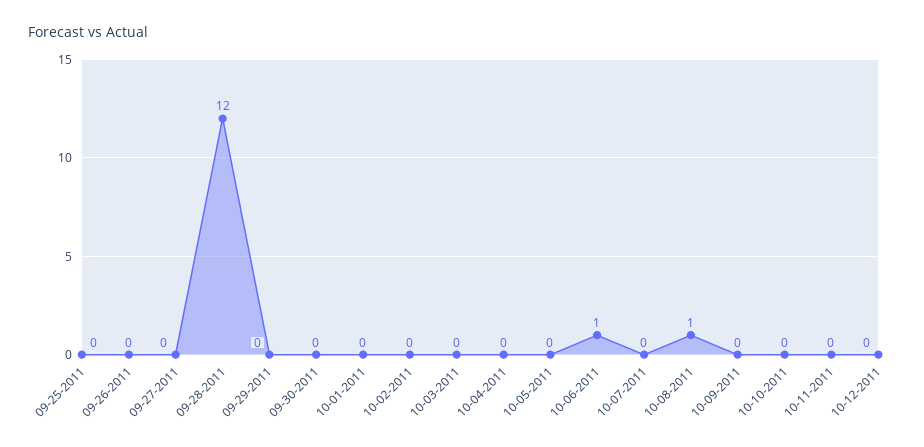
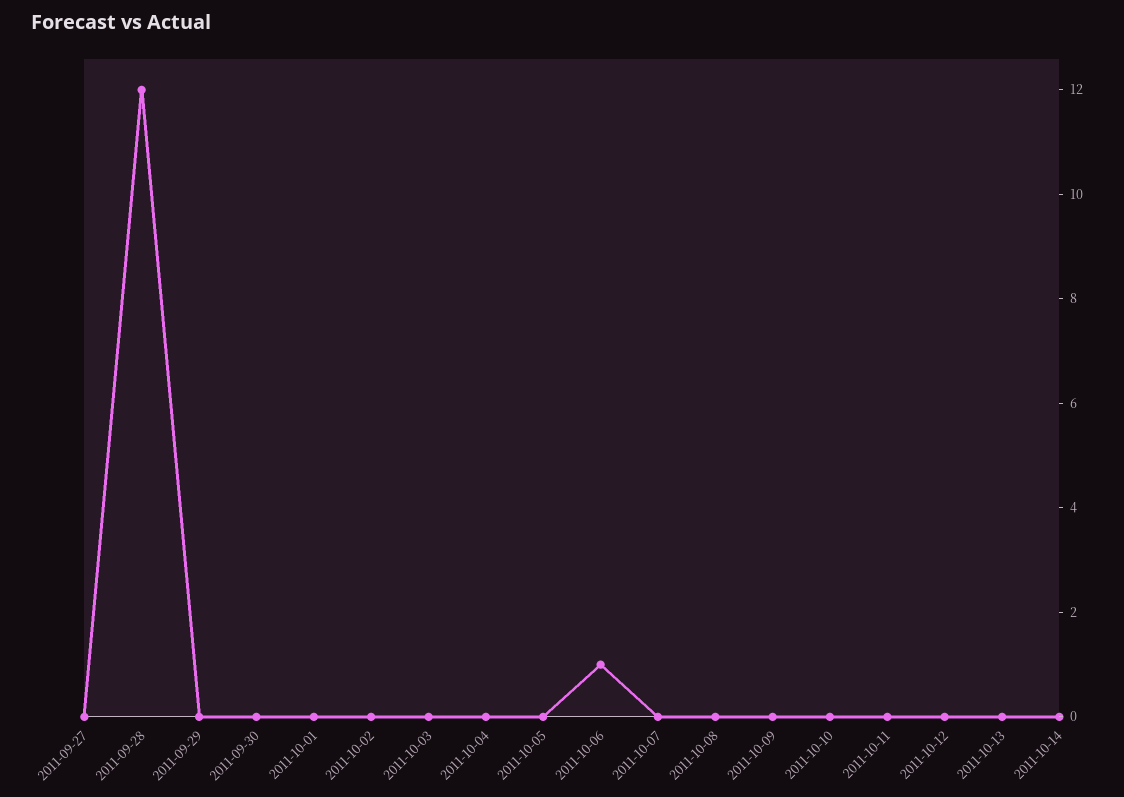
09-25-2011: 0 -> none
09-26-2011: 0 -> none
10-08-2011: 1 -> 0
2011-10-13: none -> 0
2011-10-14: none -> 0

